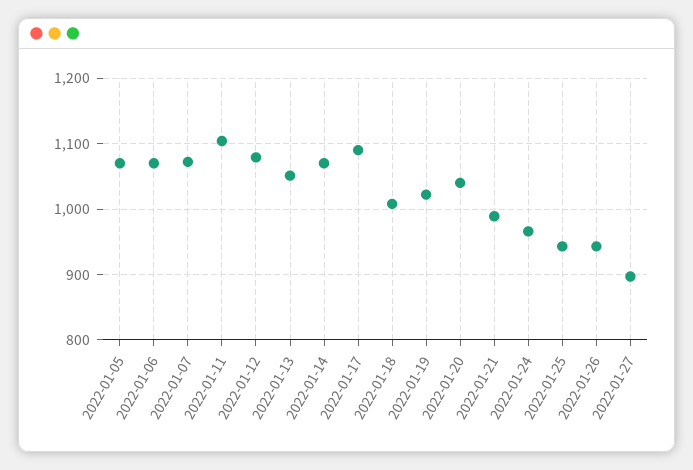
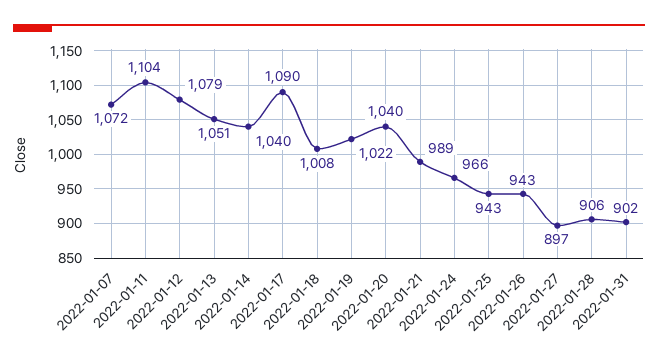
2022-01-05: 1070 -> none
2022-01-06: 1070 -> none
2022-01-14: 1070 -> 1040
2022-01-28: none -> 906
2022-01-31: none -> 902

